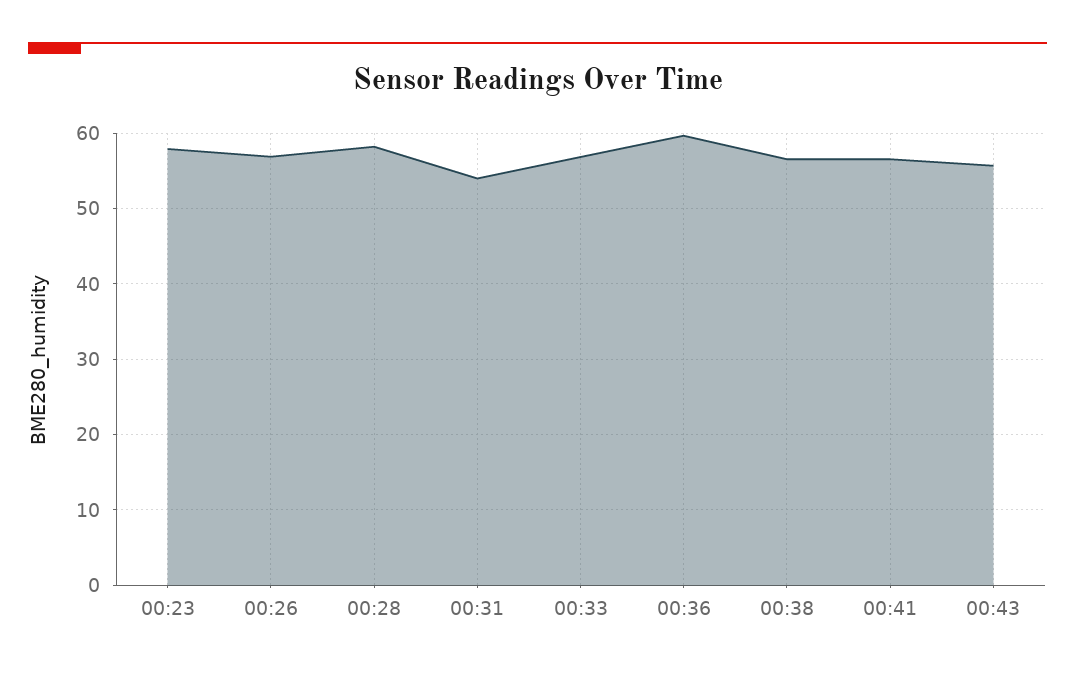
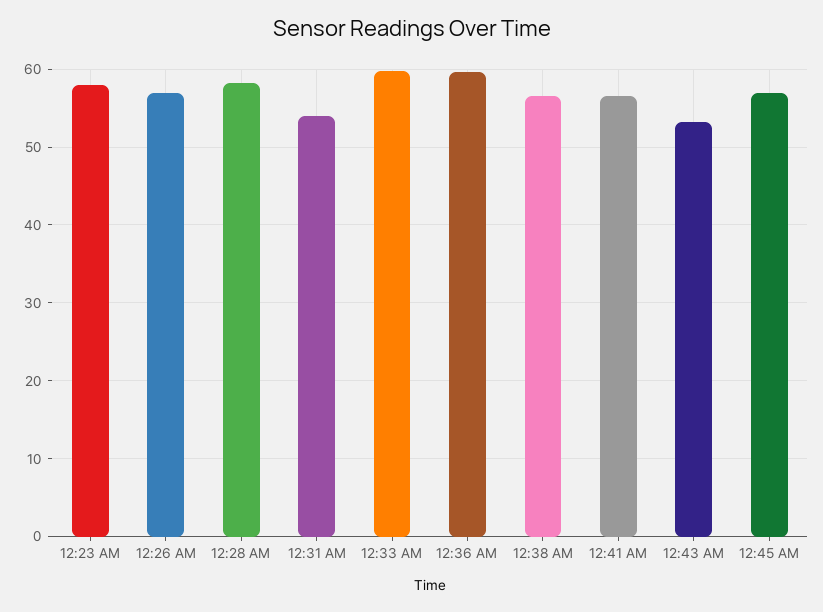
00:33: 57 -> 60
00:43: 56 -> 53
12:45 AM: none -> 57

